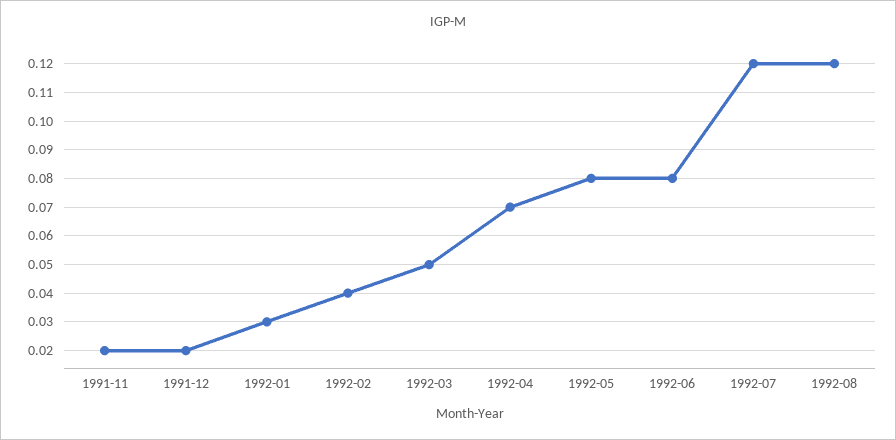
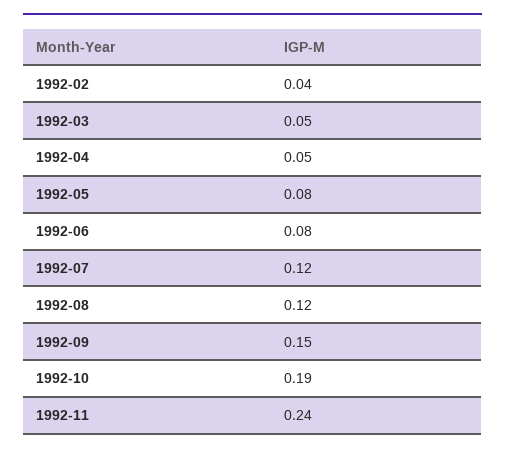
1991-11: 0.02 -> none
1991-12: 0.02 -> none
1992-01: 0.03 -> none
1992-04: 0.07 -> 0.05
1992-09: none -> 0.15
1992-10: none -> 0.19
1992-11: none -> 0.24

